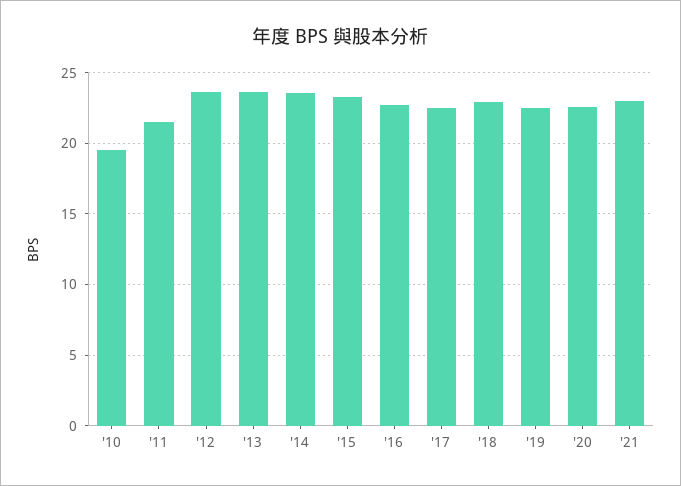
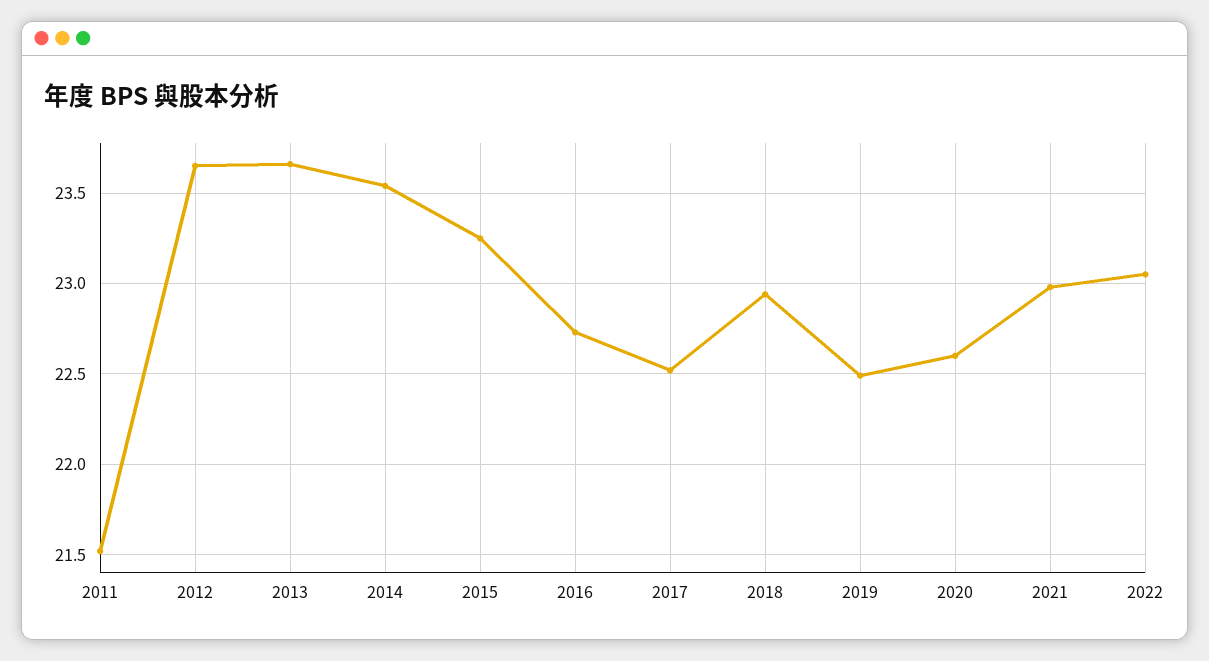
'10: 19.5 -> none
2022: none -> 23.05

